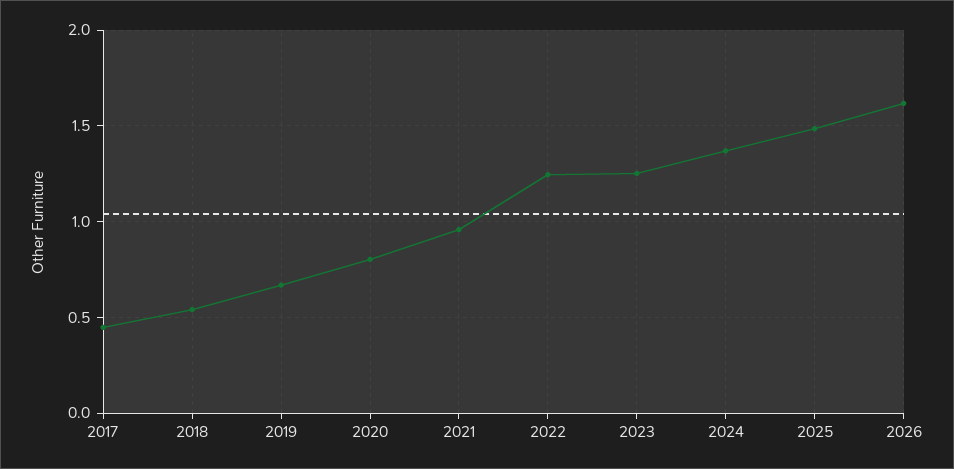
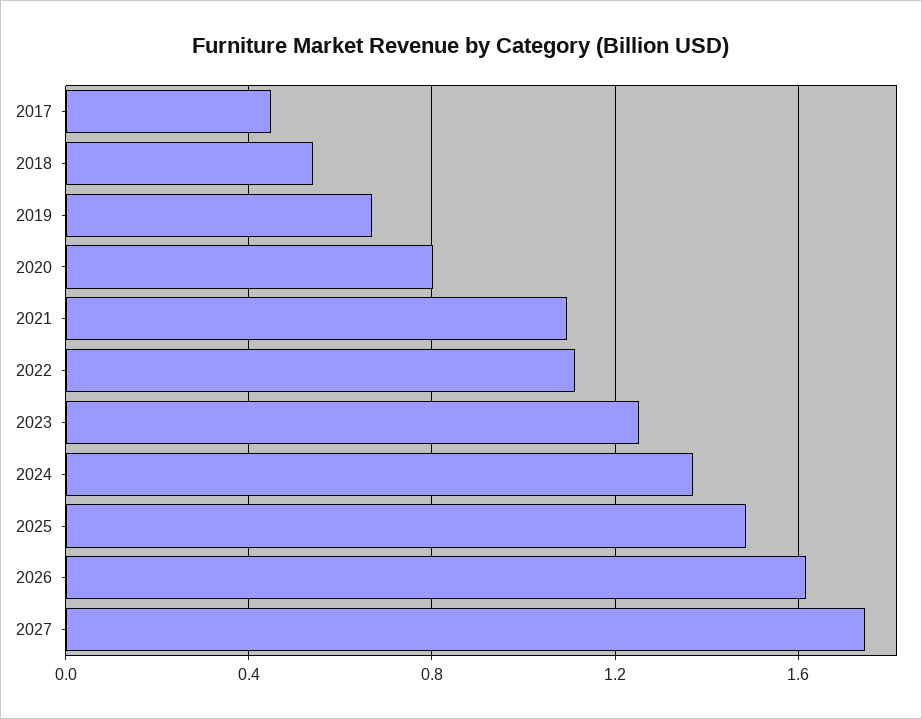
2021: 0.95 -> 1.1
2022: 1.25 -> 1.1
2027: none -> 1.75

